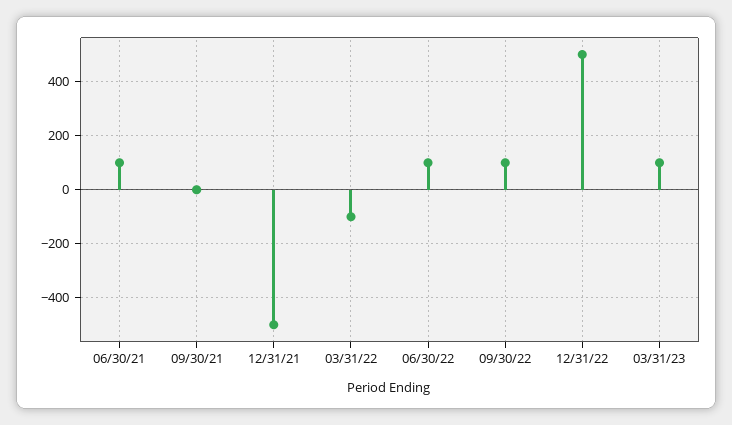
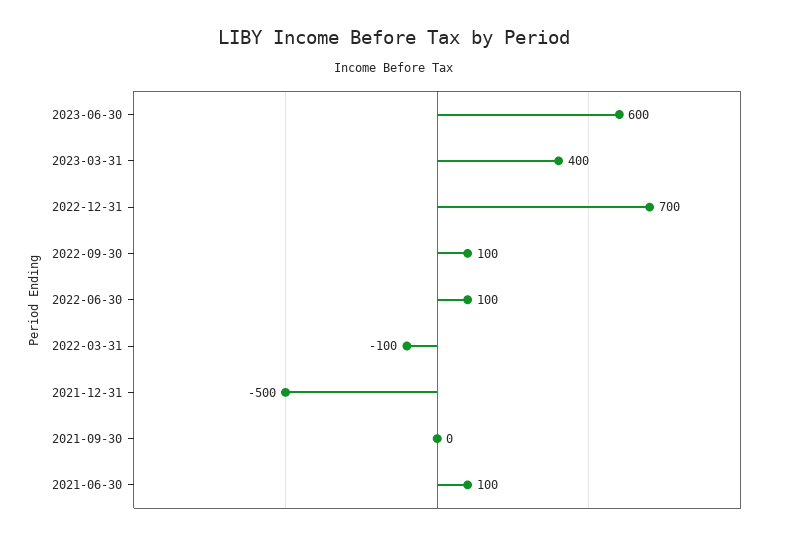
12/31/22: 500 -> 700
03/31/23: 100 -> 400
2023-06-30: none -> 600

